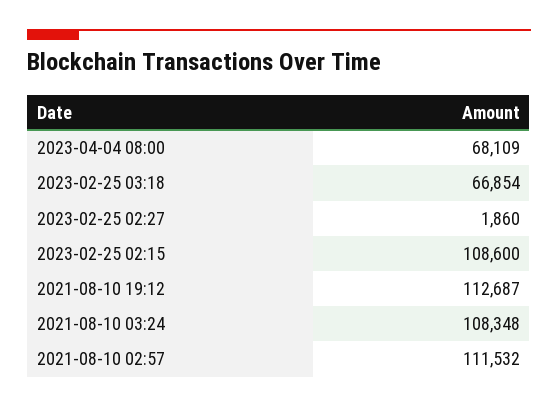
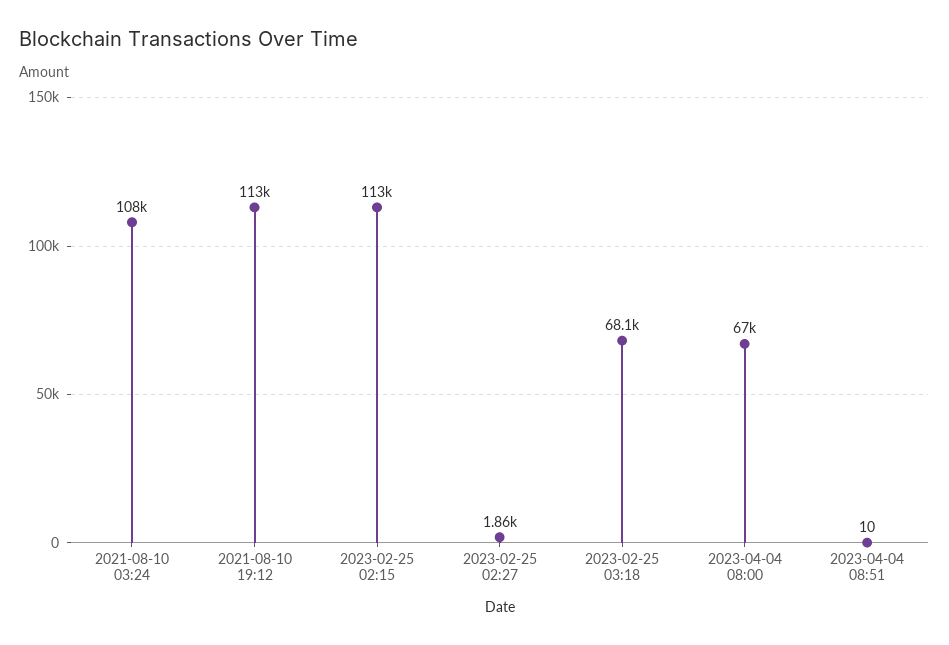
2023-04-04 08:00: 68109 -> 67000
2023-02-25 03:18: 66854 -> 68100
2023-02-25 02:15: 108600 -> 113000
2021-08-10 02:57: 111532 -> none
2023-04-04 08:51: none -> 10

